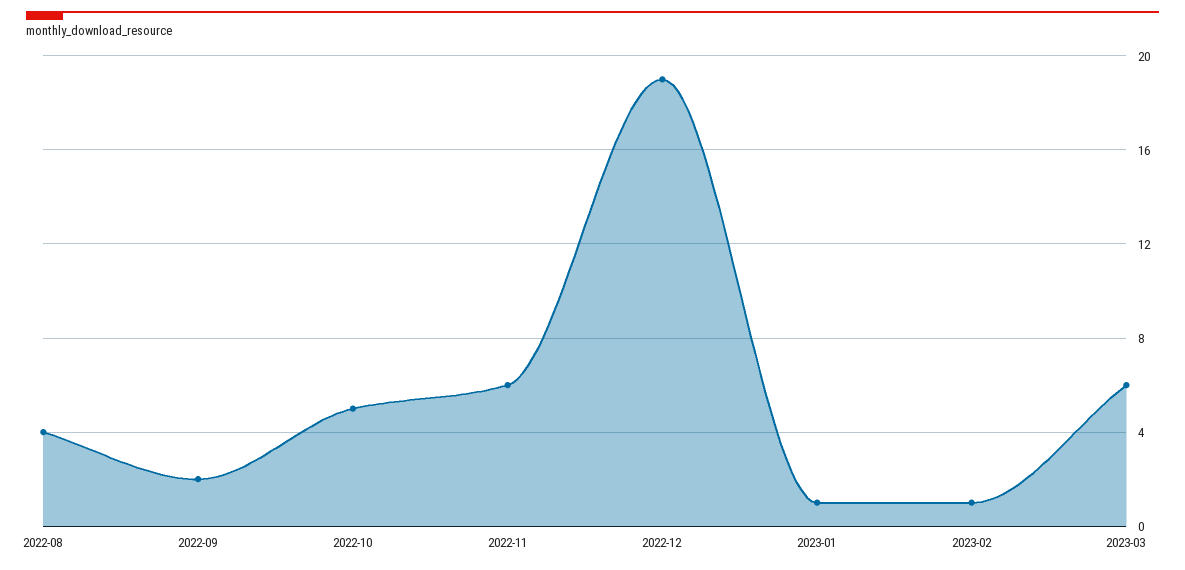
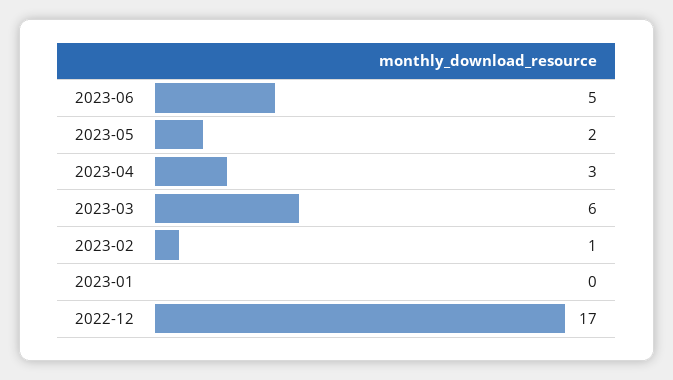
2022-08: 4 -> none
2022-09: 2 -> none
2022-10: 5 -> none
2022-11: 6 -> none
2022-12: 19 -> 17
2023-01: 1 -> 0
2023-06: none -> 5
2023-05: none -> 2
2023-04: none -> 3

